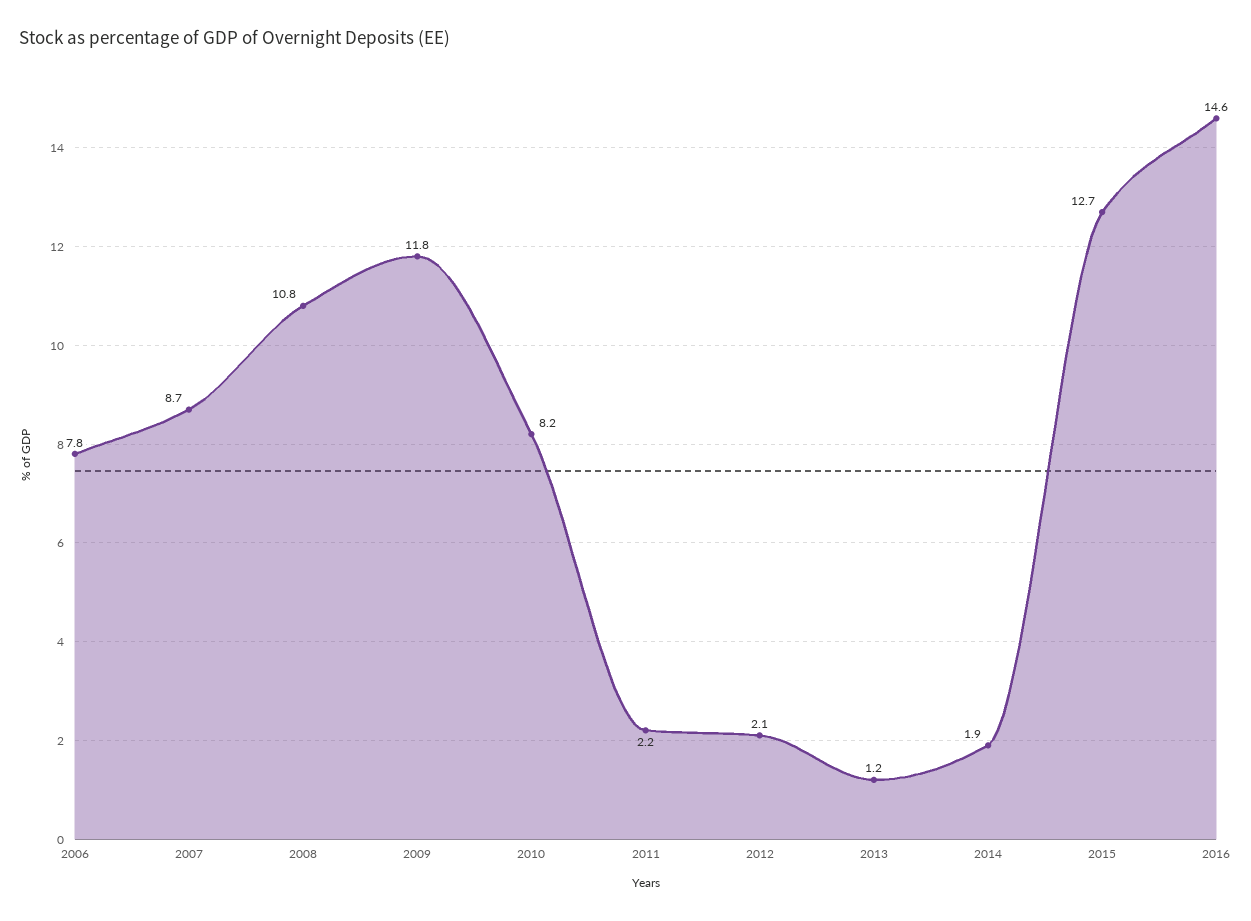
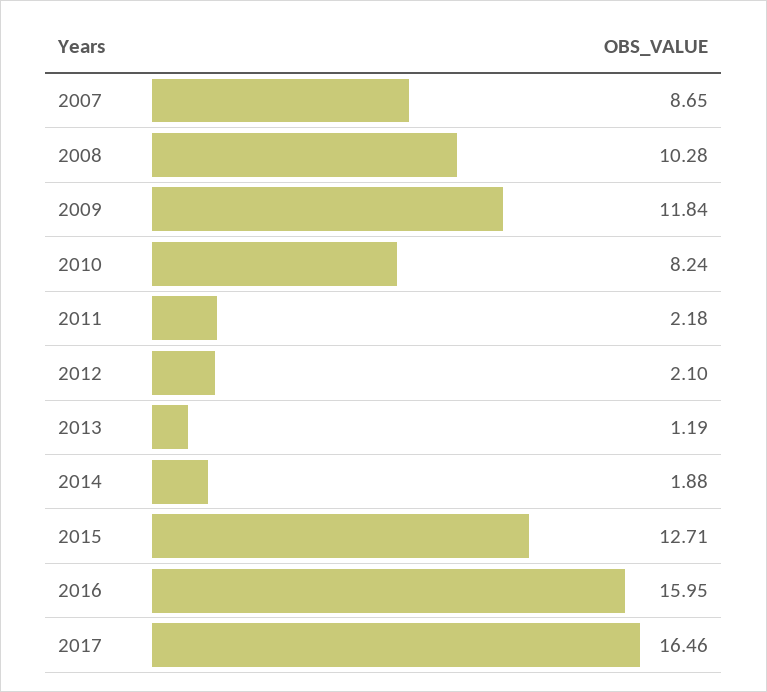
2006: 7.8 -> none
2008: 10.8 -> 10.28
2016: 14.6 -> 15.95
2017: none -> 16.46

